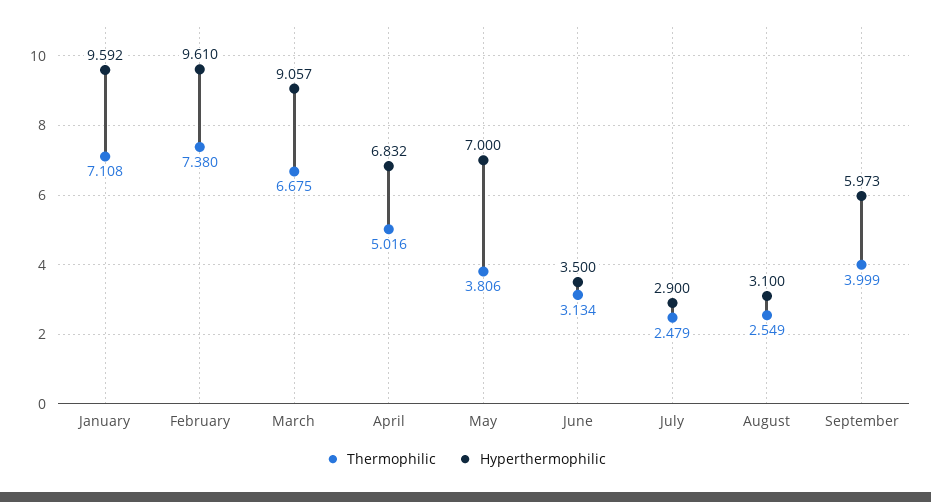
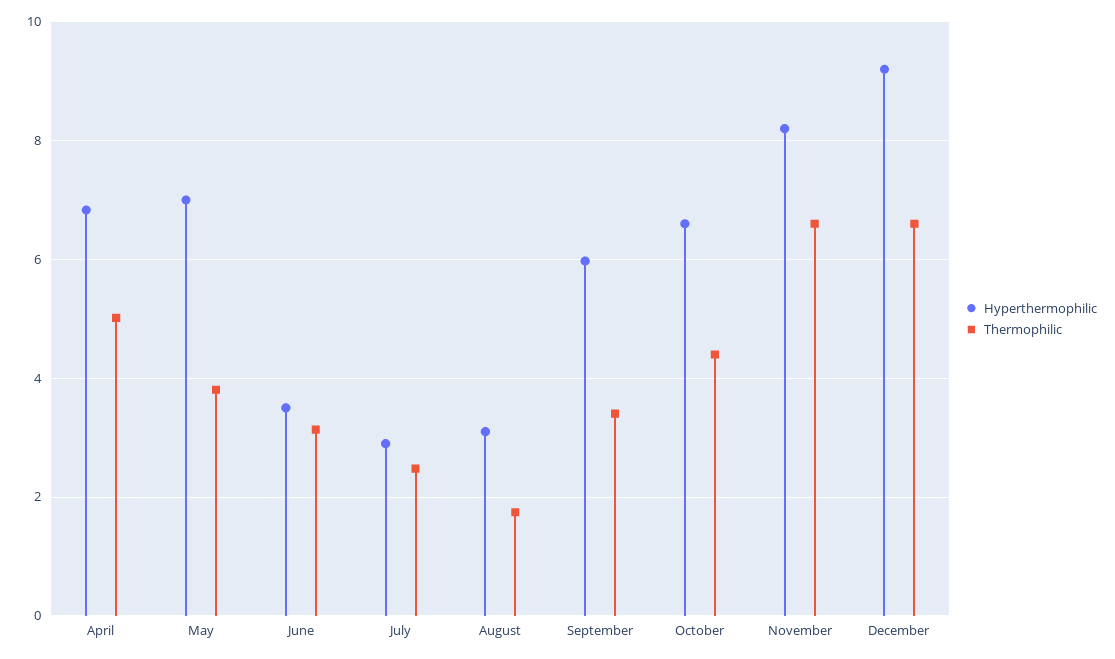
Thermophilic, January: 7.108 -> none
Hyperthermophilic, January: 9.592 -> none
Thermophilic, February: 7.38 -> none
Hyperthermophilic, February: 9.61 -> none
Thermophilic, March: 6.675 -> none
Hyperthermophilic, March: 9.057 -> none
Thermophilic, August: 2.549 -> 1.8
Thermophilic, September: 3.999 -> 3.4
Hyperthermophilic, October: none -> 6.6
Thermophilic, October: none -> 4.4
Hyperthermophilic, November: none -> 8.2
Thermophilic, November: none -> 6.6
Hyperthermophilic, December: none -> 9.2
Thermophilic, December: none -> 6.6

